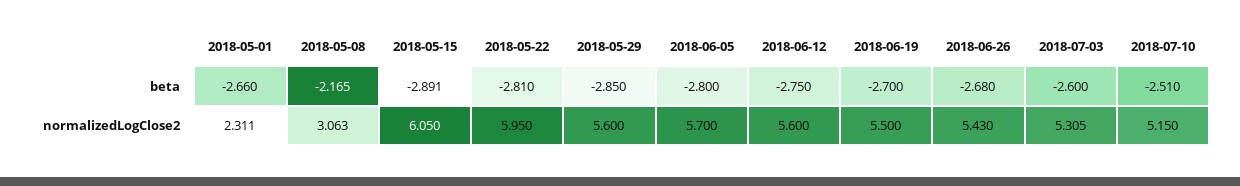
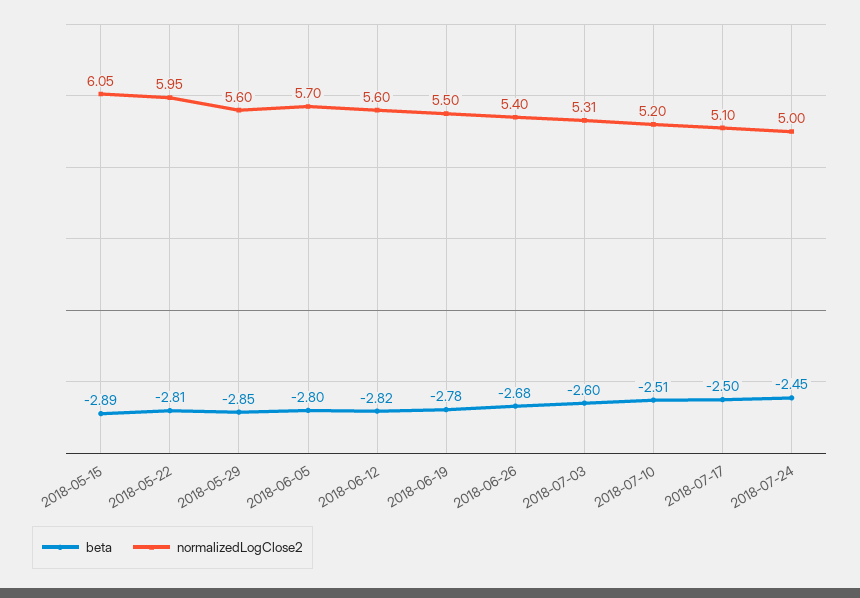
beta, 2018-05-01: -2.66 -> none
beta, 2018-05-08: -2.165 -> none
beta, 2018-06-12: -2.75 -> -2.82
beta, 2018-06-19: -2.7 -> -2.78
normalizedLogClose2, 2018-05-01: 2.311 -> none
normalizedLogClose2, 2018-05-08: 3.063 -> none
normalizedLogClose2, 2018-06-26: 5.43 -> 5.4
normalizedLogClose2, 2018-07-10: 5.15 -> 5.2
beta, 2018-07-17: none -> -2.5
normalizedLogClose2, 2018-07-17: none -> 5.1
beta, 2018-07-24: none -> -2.45
normalizedLogClose2, 2018-07-24: none -> 5

